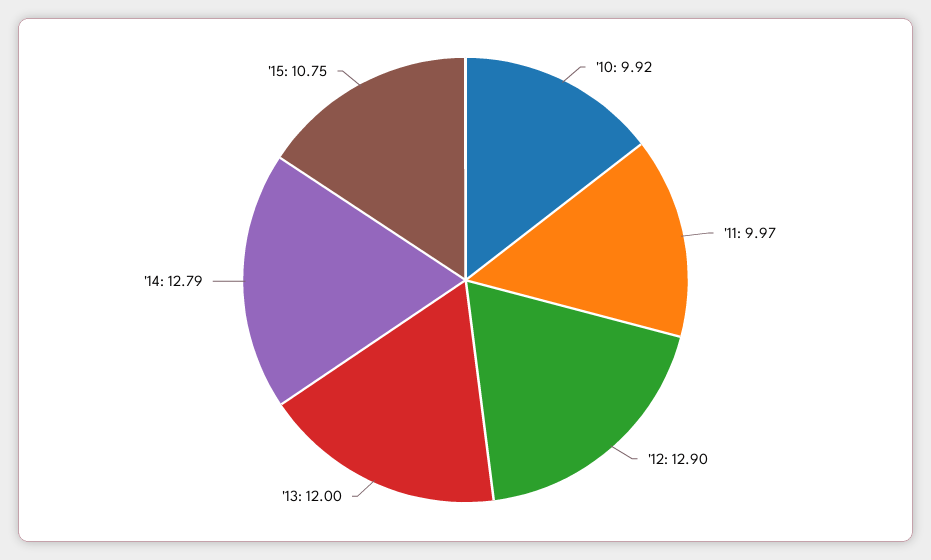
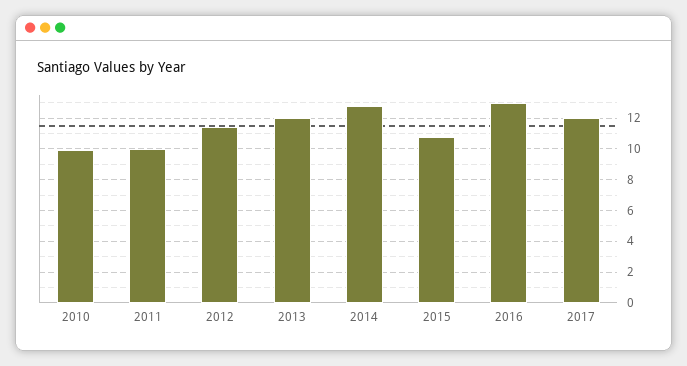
'12: 12.9 -> 11.5
2016: none -> 13
2017: none -> 12

